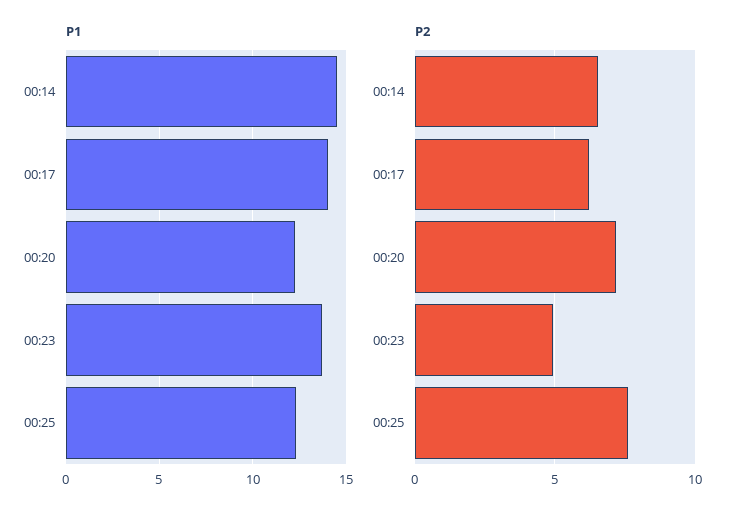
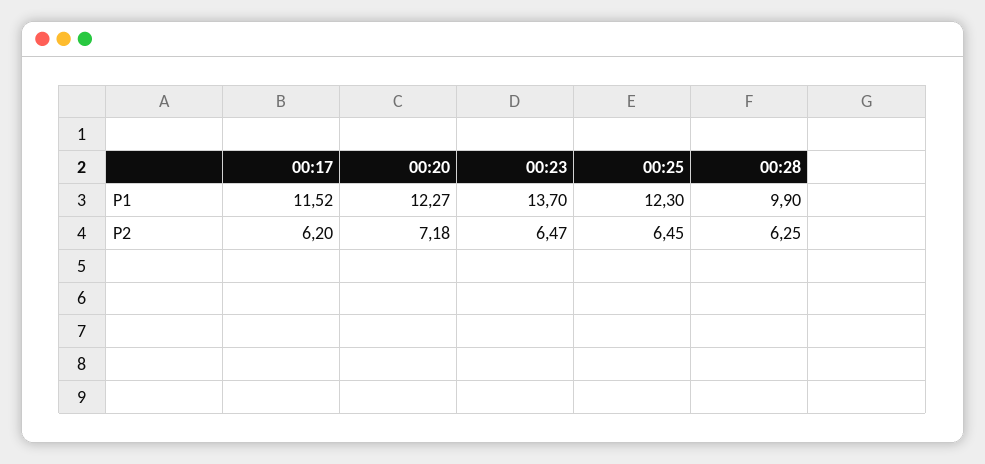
P1, 00:14: 14.5 -> none
P1, 00:17: 14 -> 11.52
P2, 00:14: 6.5 -> none
P2, 00:23: 5 -> 6.47
P2, 00:25: 7.5 -> 6.45
P1, 00:28: none -> 9.9
P2, 00:28: none -> 6.25

